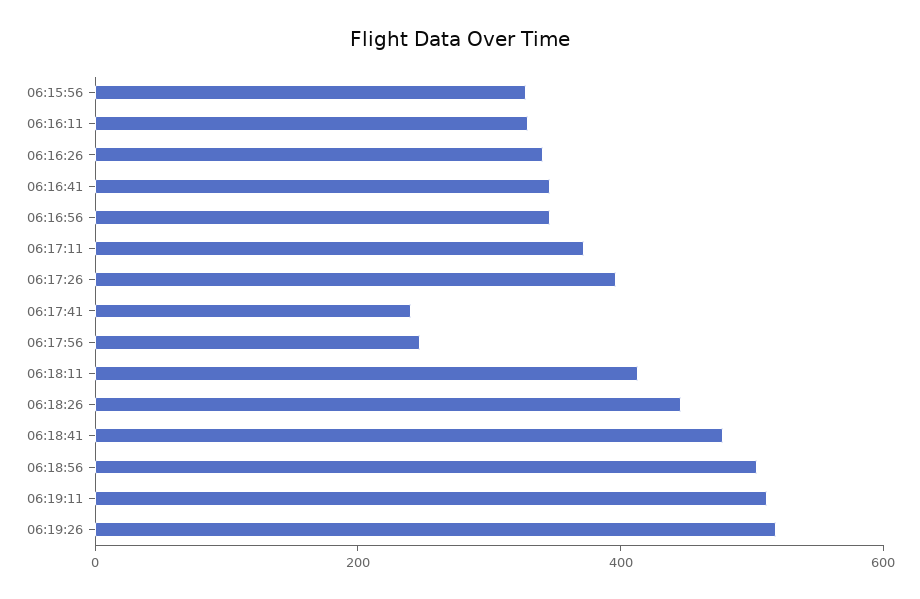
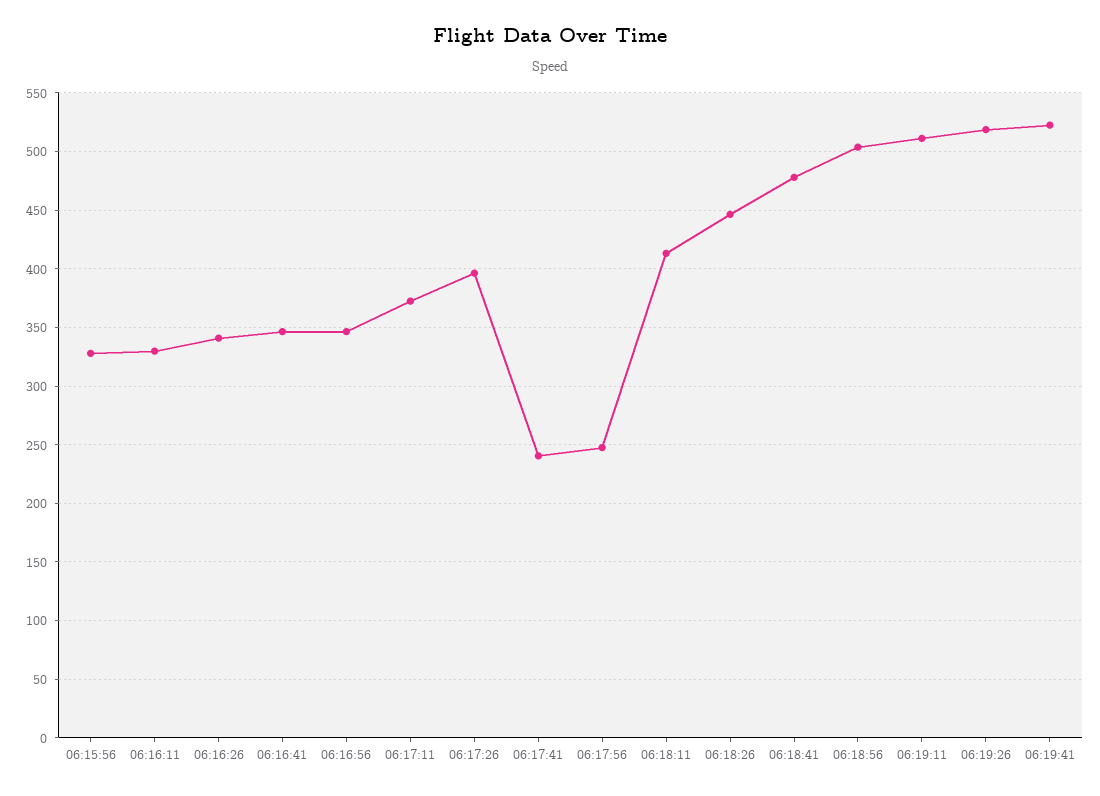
06:19:41: none -> 520

